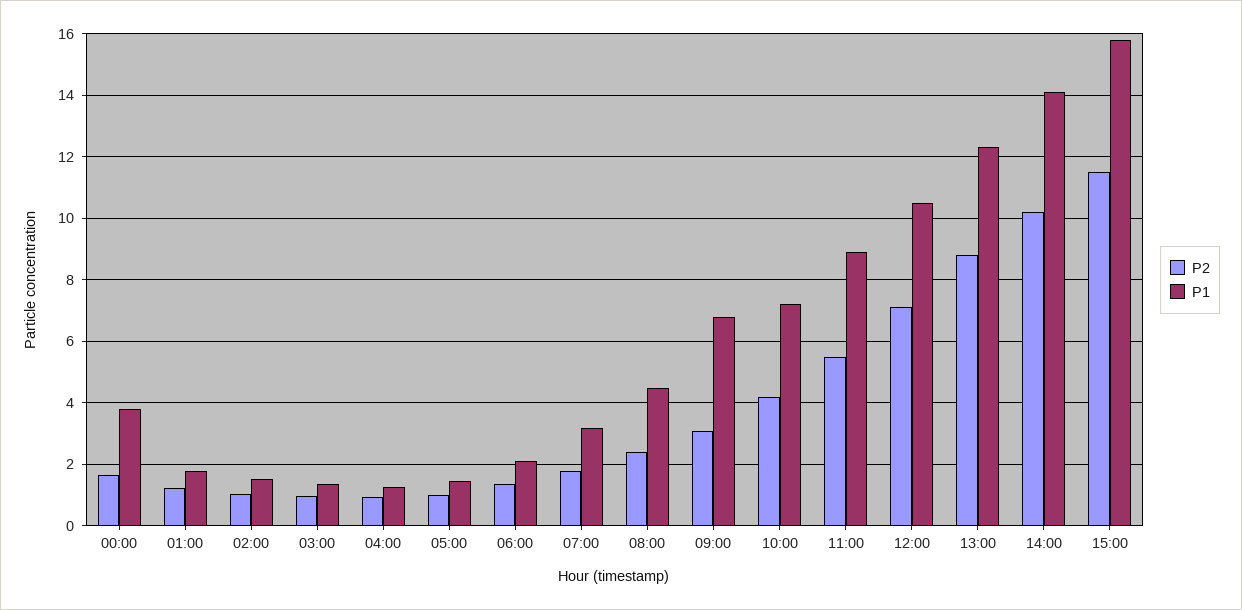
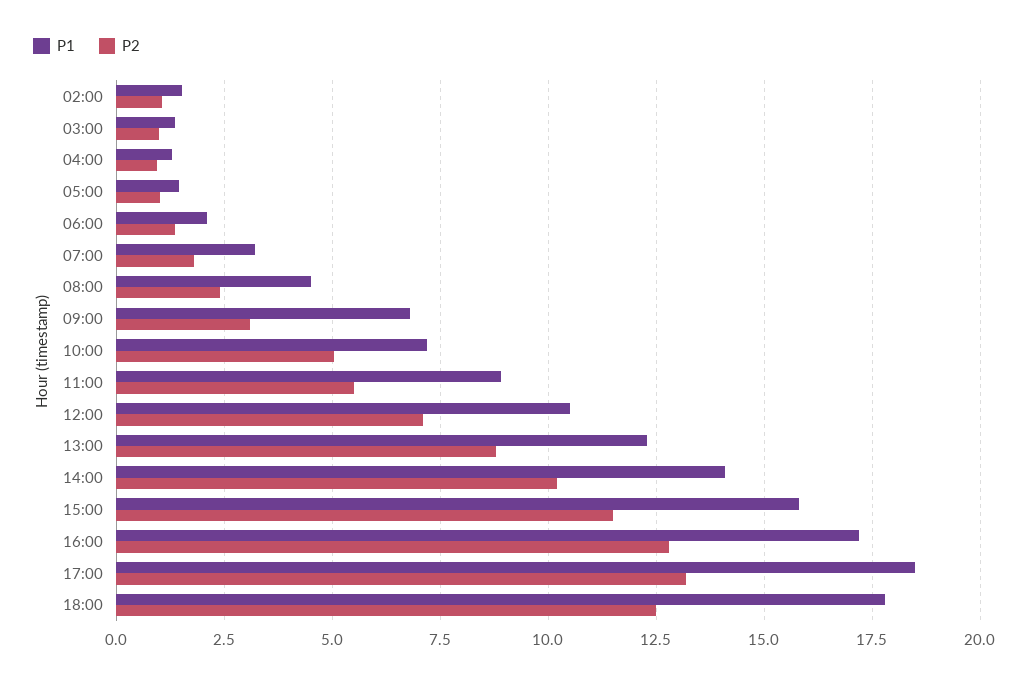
P2, 00:00: 1.6 -> none
P1, 00:00: 3.8 -> none
P2, 01:00: 1.2 -> none
P1, 01:00: 1.8 -> none
P2, 10:00: 4.2 -> 5
P1, 16:00: none -> 17.25
P2, 16:00: none -> 12.75
P1, 17:00: none -> 18.5
P2, 17:00: none -> 13.25
P1, 18:00: none -> 17.75
P2, 18:00: none -> 12.5

